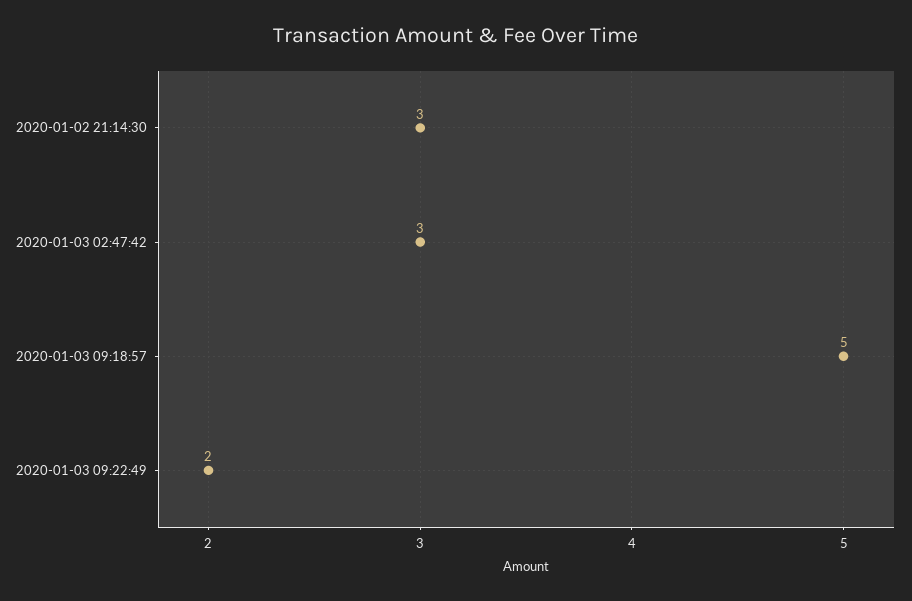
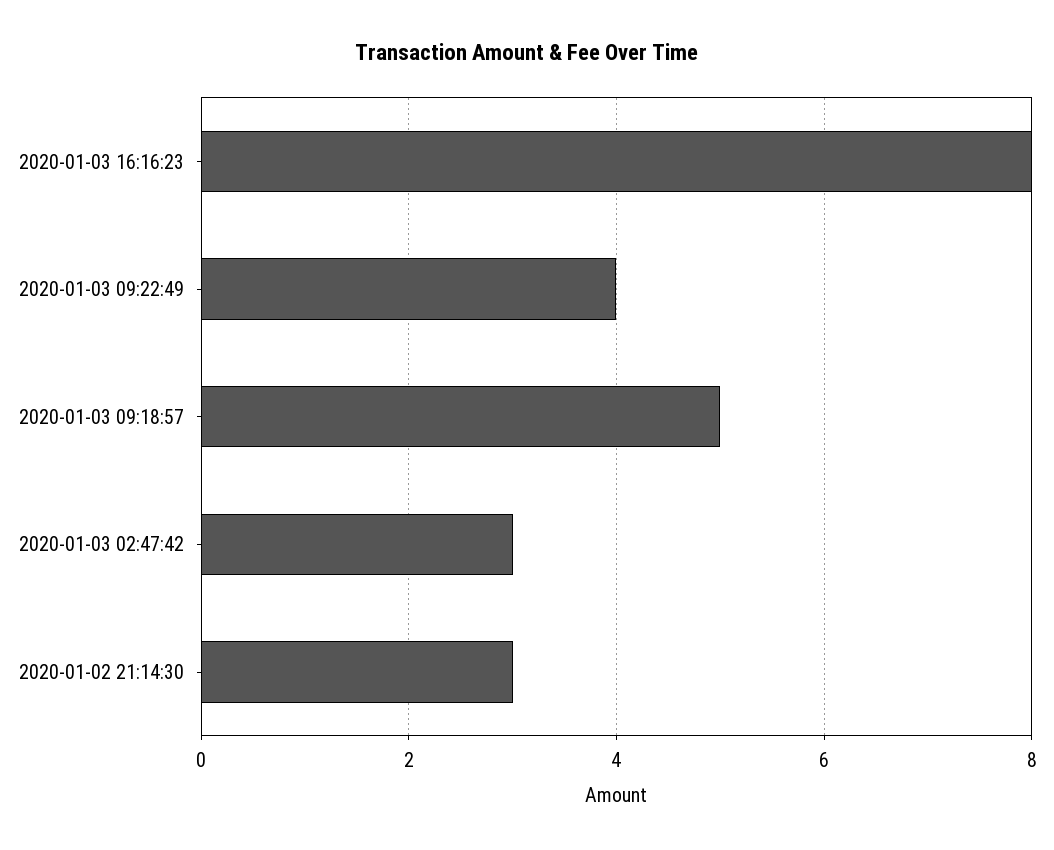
2020-01-03 09:22:49: 2 -> 4
2020-01-03 16:16:23: none -> 8

